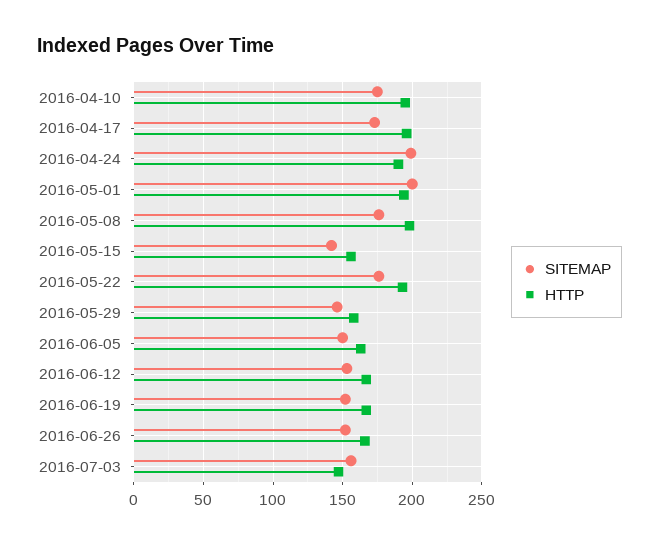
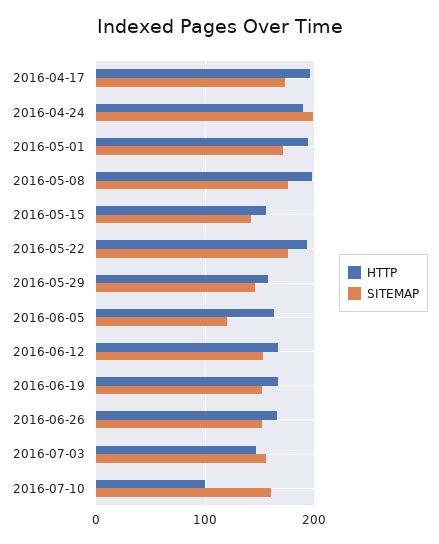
SITEMAP, 2016-04-10: 175 -> none
HTTP, 2016-04-10: 195 -> none
SITEMAP, 2016-05-01: 200 -> 170
SITEMAP, 2016-06-05: 150 -> 120
HTTP, 2016-07-10: none -> 100
SITEMAP, 2016-07-10: none -> 160

